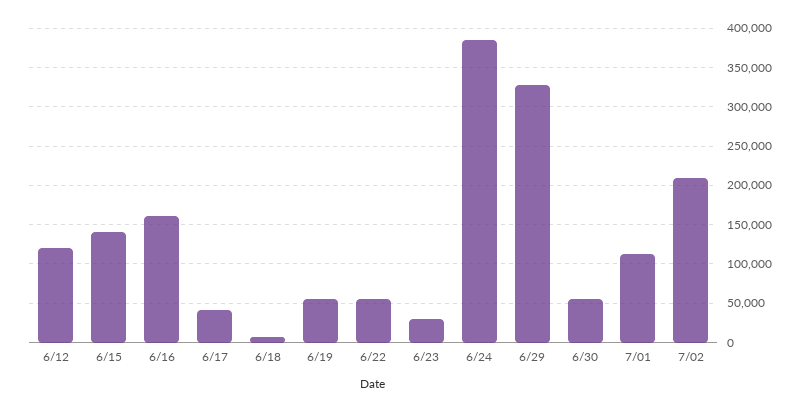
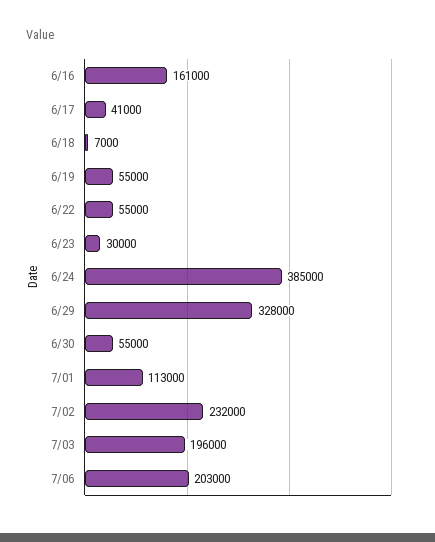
6/12: 120000 -> none
6/15: 140000 -> none
7/02: 210000 -> 232000
7/03: none -> 196000
7/06: none -> 203000

